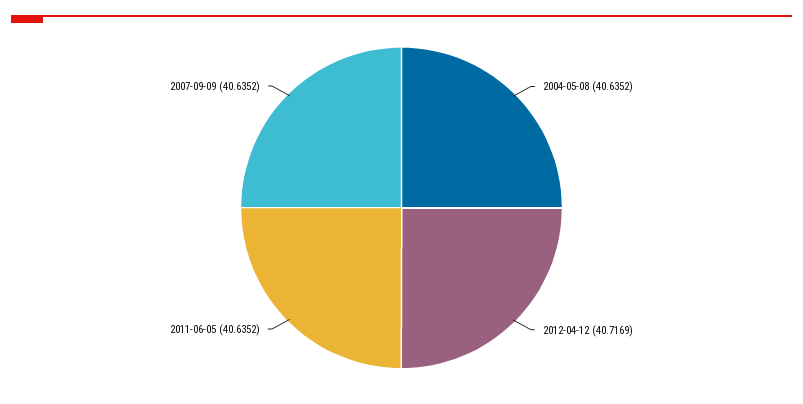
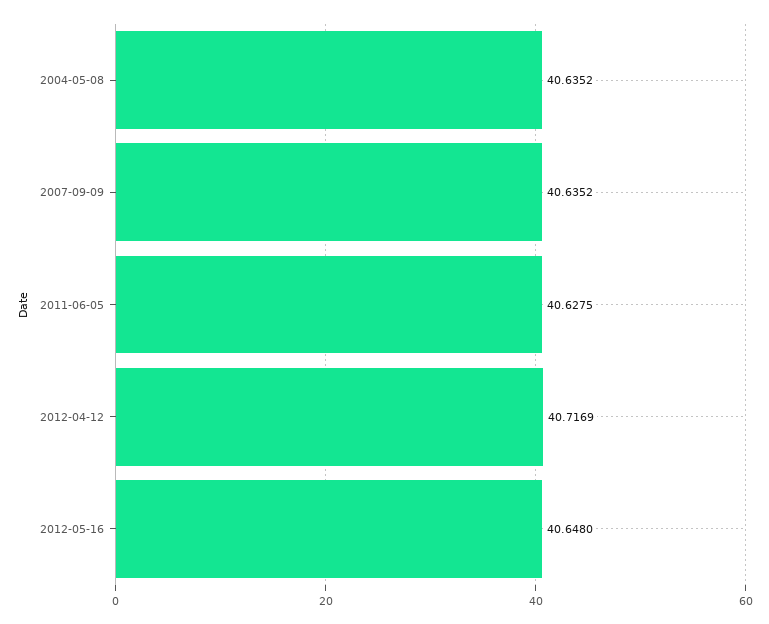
2011-06-05: 40.6352 -> 40.6275
2012-05-16: none -> 40.648

